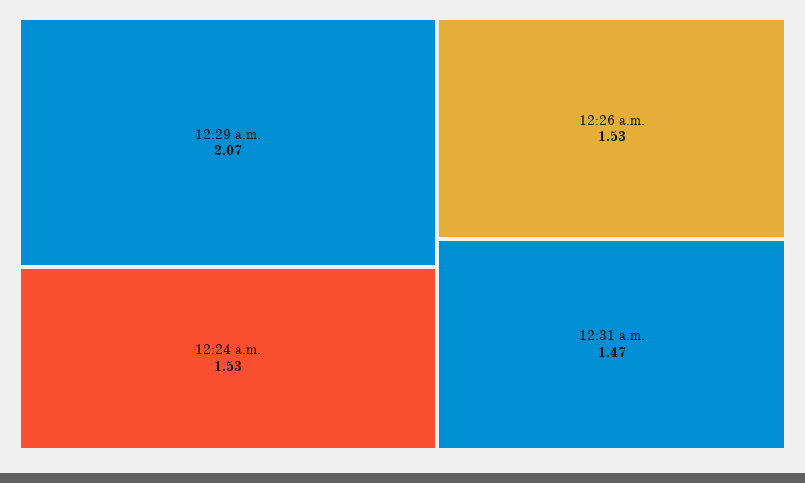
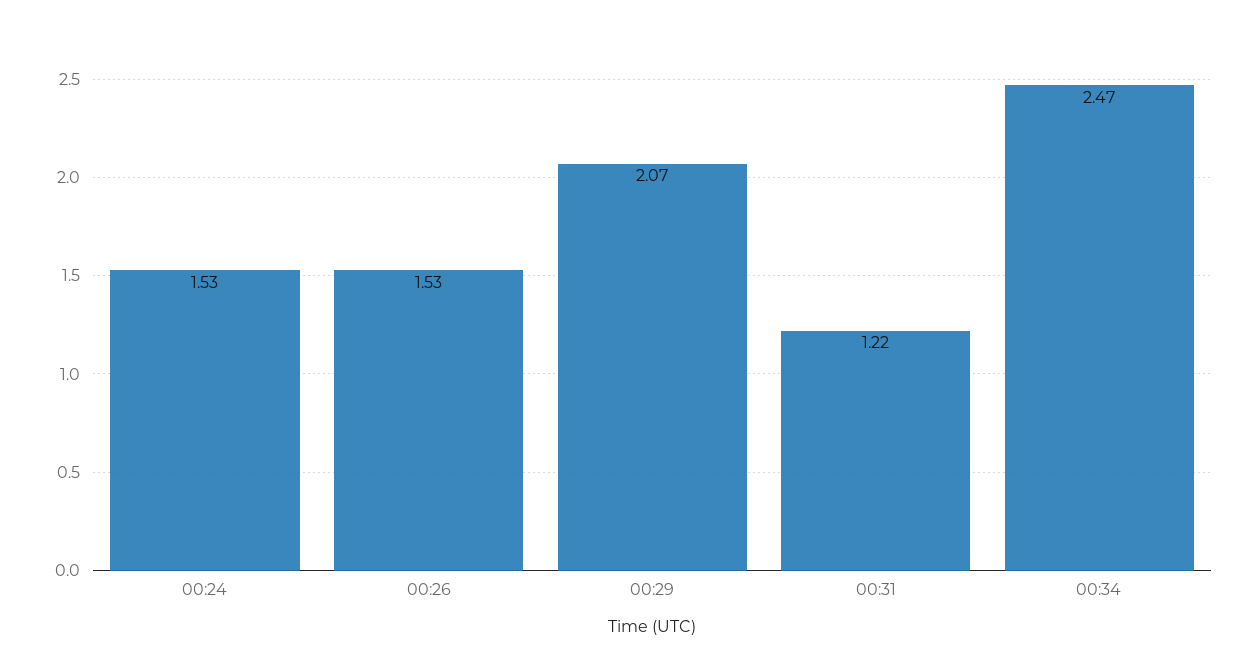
12:31 a.m.: 1.47 -> 1.22
00:34: none -> 2.47

